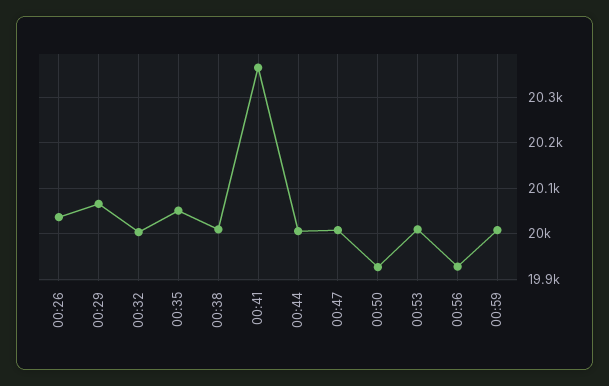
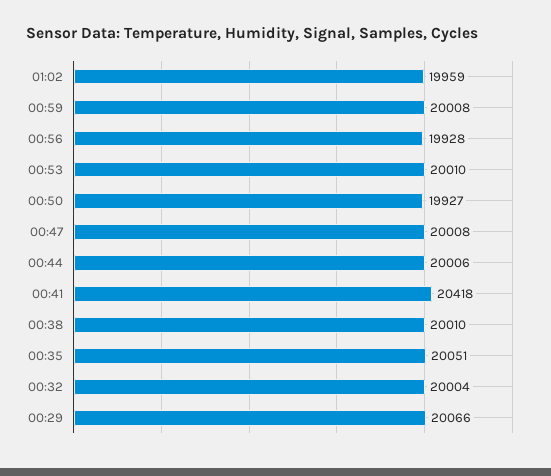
00:26: 20040 -> none
00:41: 20360 -> 20418
01:02: none -> 19959

